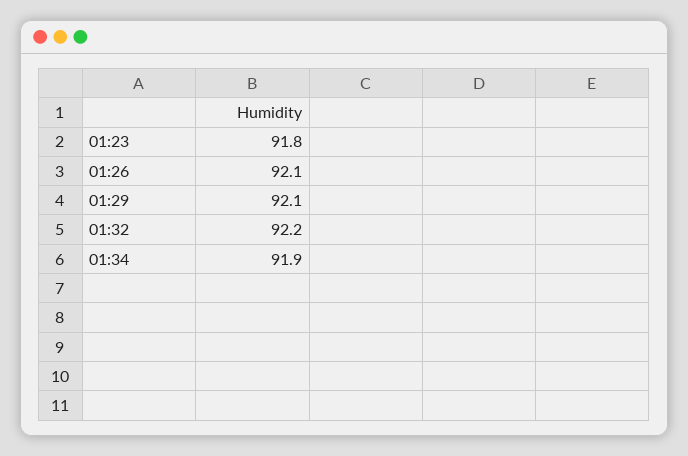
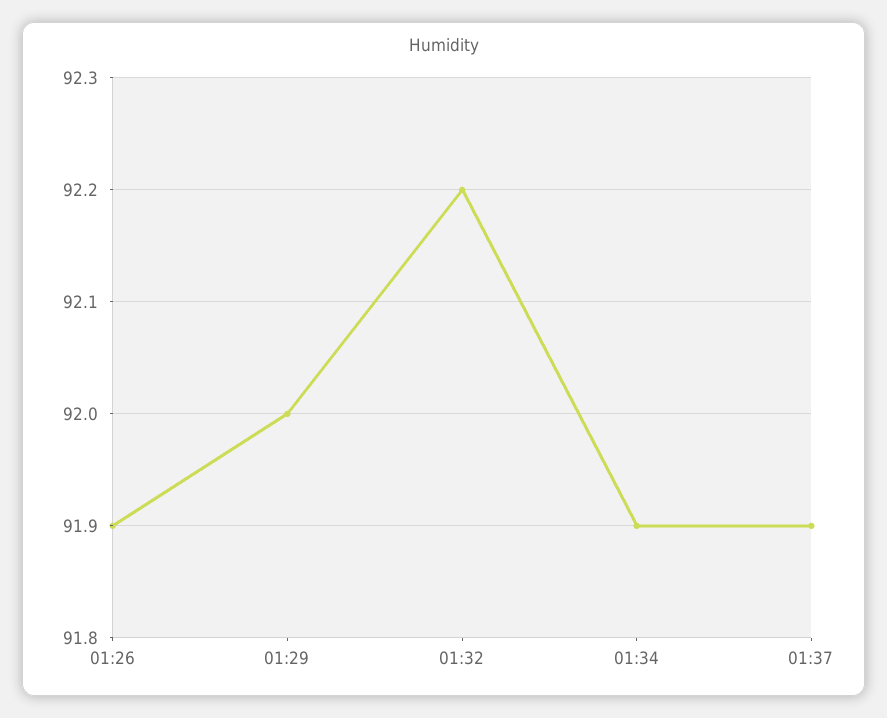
01:23: 91.8 -> none
01:26: 92.1 -> 91.9
01:29: 92.1 -> 92
01:37: none -> 91.9

